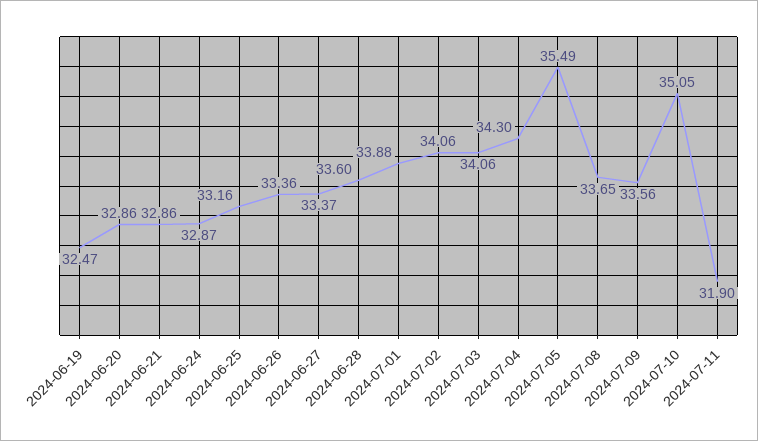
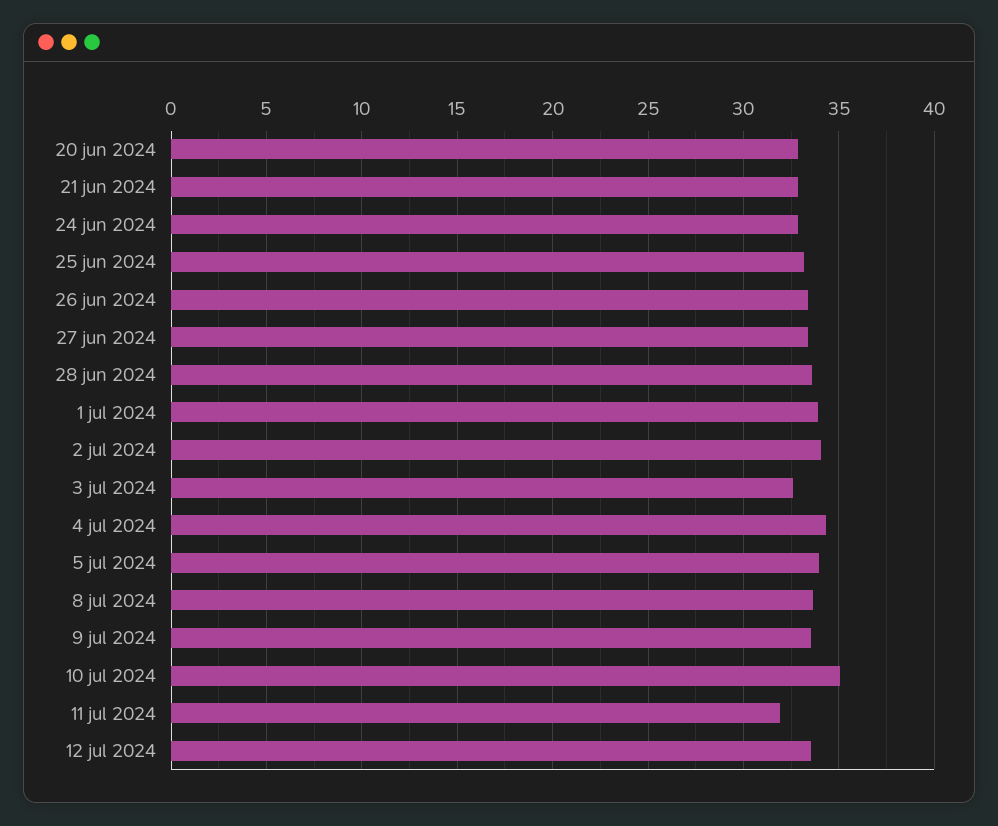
2024-06-19: 32.47 -> none
2024-07-03: 34.06 -> 32.5
2024-07-05: 35.49 -> 34
12 jul 2024: none -> 33.5

